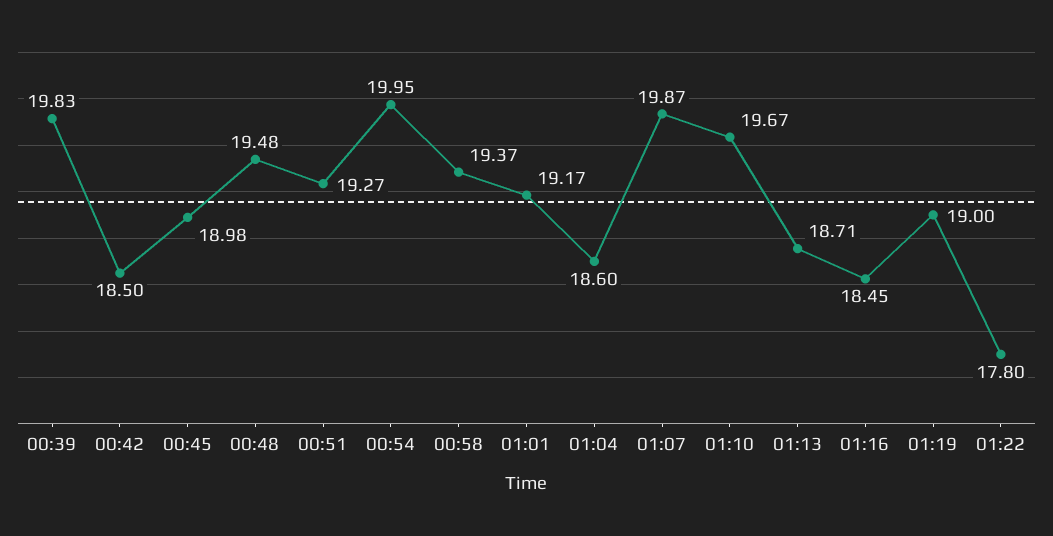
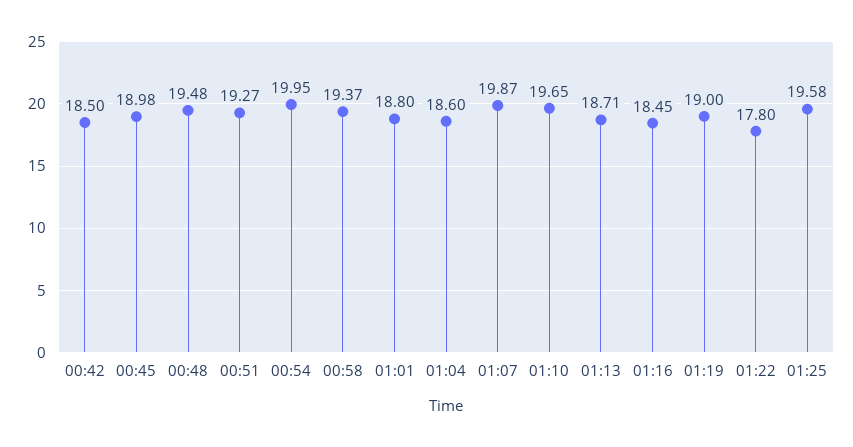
00:39: 19.83 -> none
01:01: 19.17 -> 18.8
01:10: 19.67 -> 19.65
01:25: none -> 19.58

